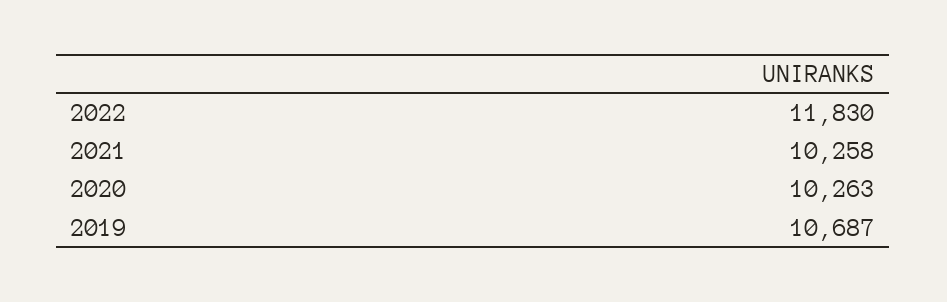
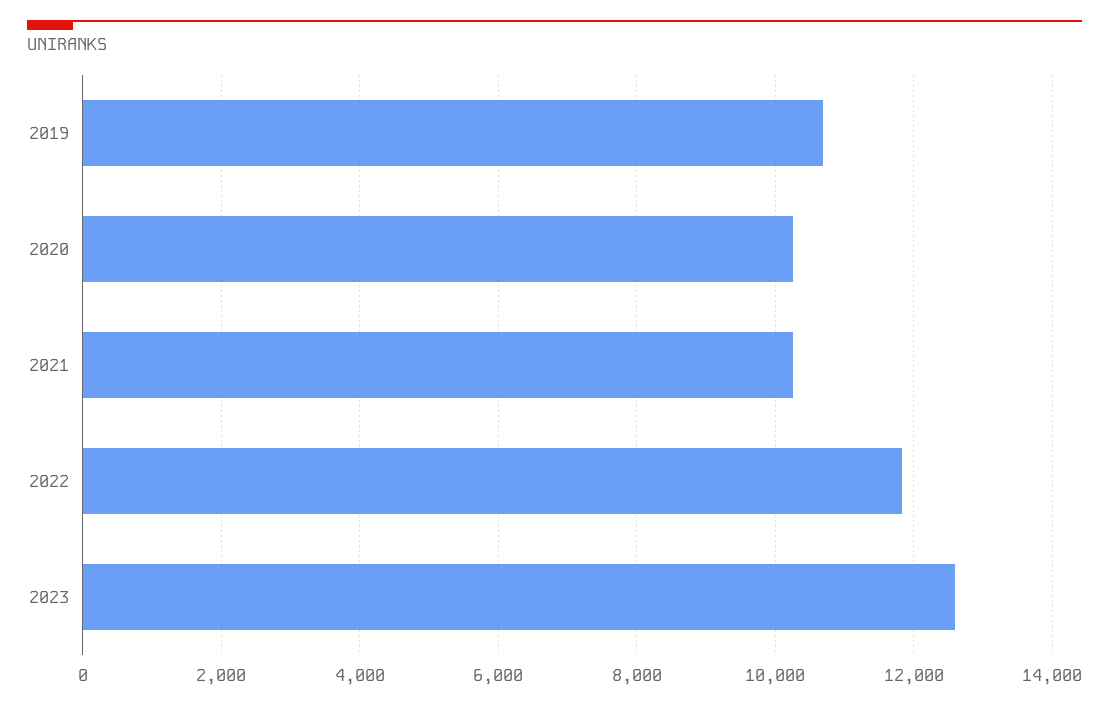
2023: none -> 12600

